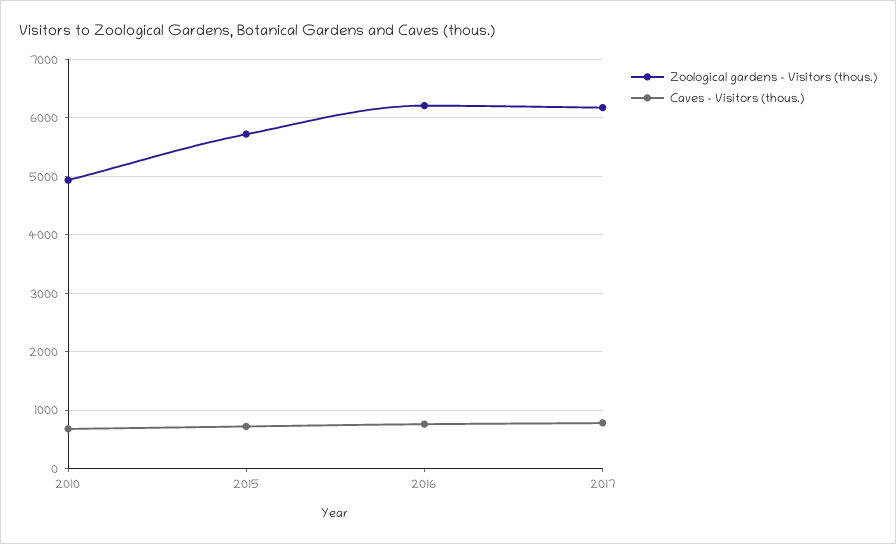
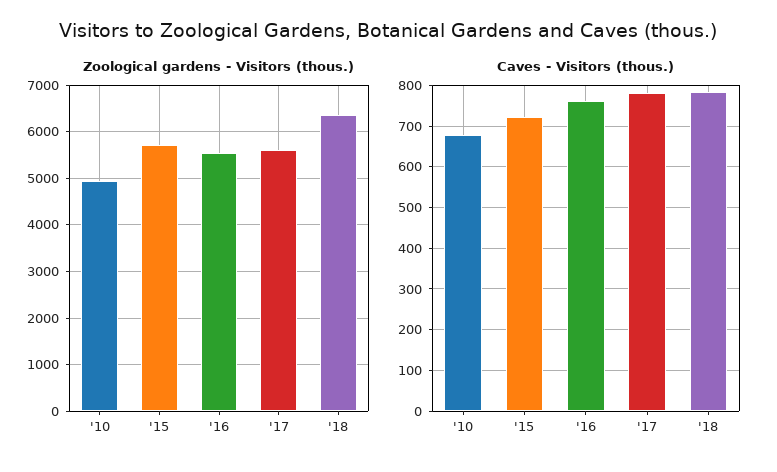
Zoological gardens - Visitors (thous.), 2016: 6200 -> 5600
Zoological gardens - Visitors (thous.), 2017: 6200 -> 5600
Zoological gardens - Visitors (thous.), '18: none -> 6400
Caves - Visitors (thous.), '18: none -> 780

